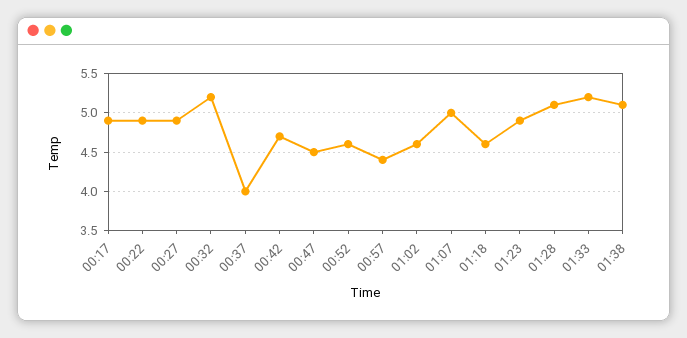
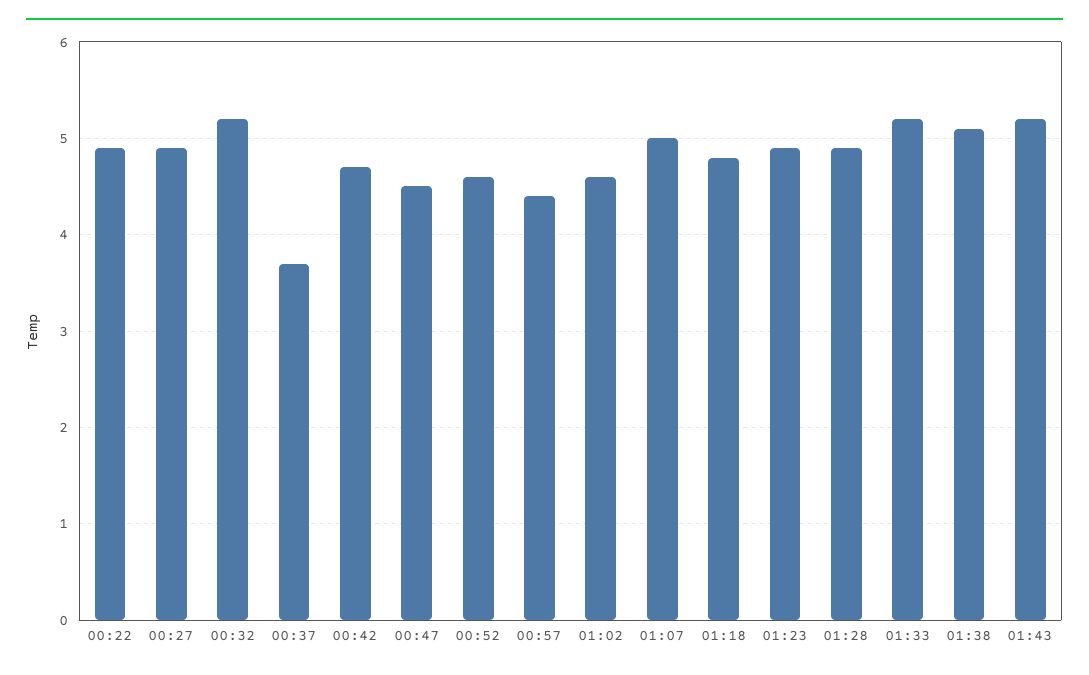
00:17: 4.9 -> none
00:37: 4 -> 3.7
01:18: 4.6 -> 4.8
01:28: 5.1 -> 4.9
01:43: none -> 5.2

